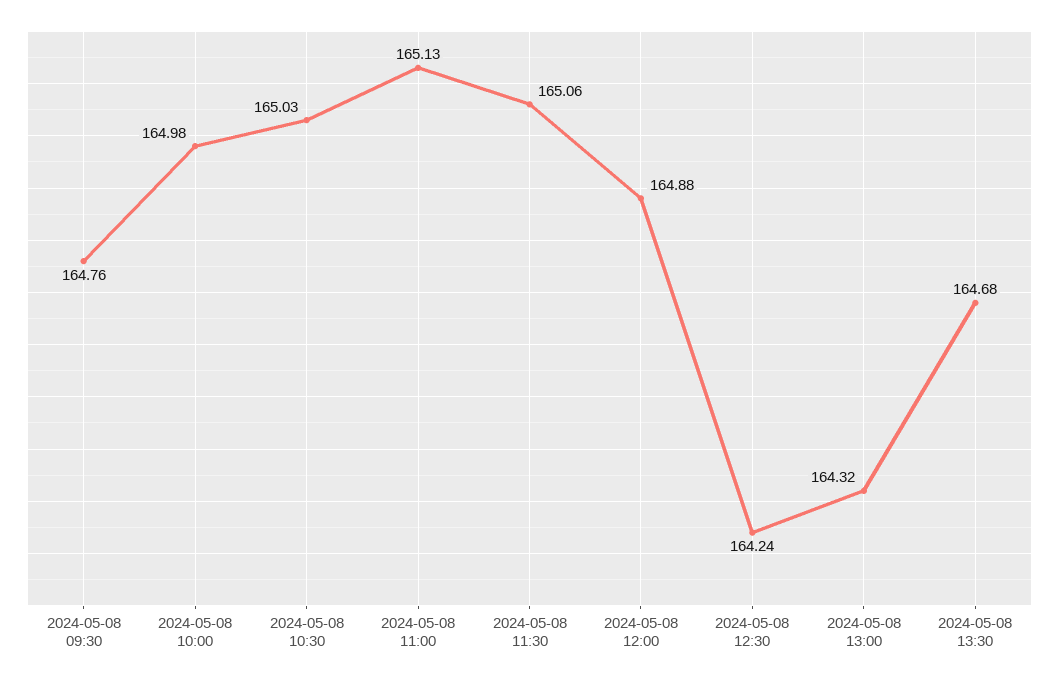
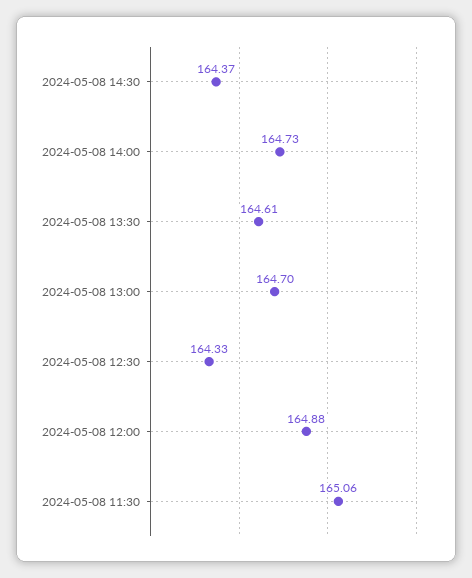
2024-05-08 09:30: 164.76 -> none
2024-05-08 10:00: 164.98 -> none
2024-05-08 10:30: 165.03 -> none
2024-05-08 11:00: 165.13 -> none
2024-05-08 12:30: 164.24 -> 164.33
2024-05-08 13:00: 164.32 -> 164.7
2024-05-08 13:30: 164.68 -> 164.61
2024-05-08 14:30: none -> 164.37
2024-05-08 14:00: none -> 164.73

